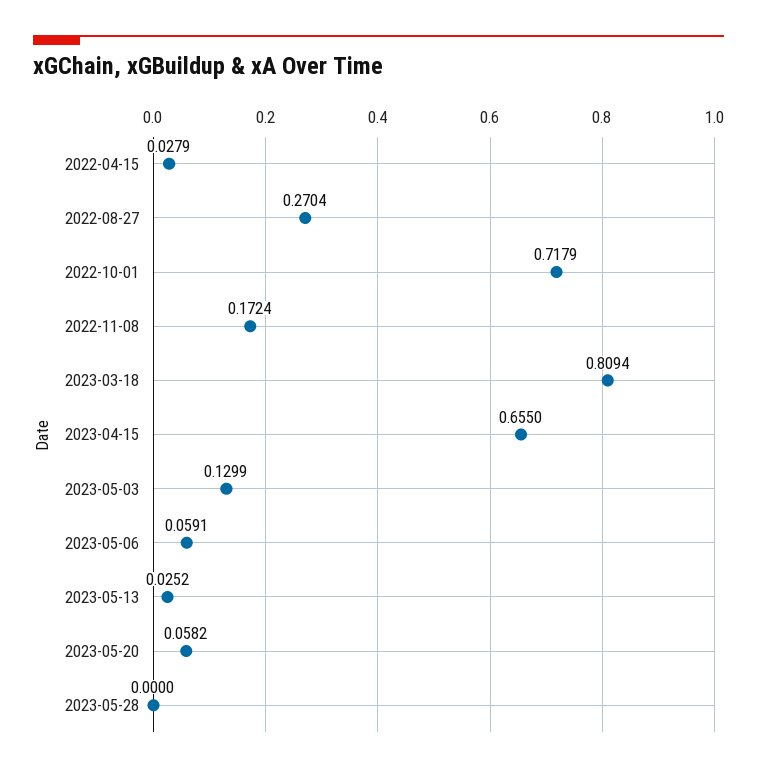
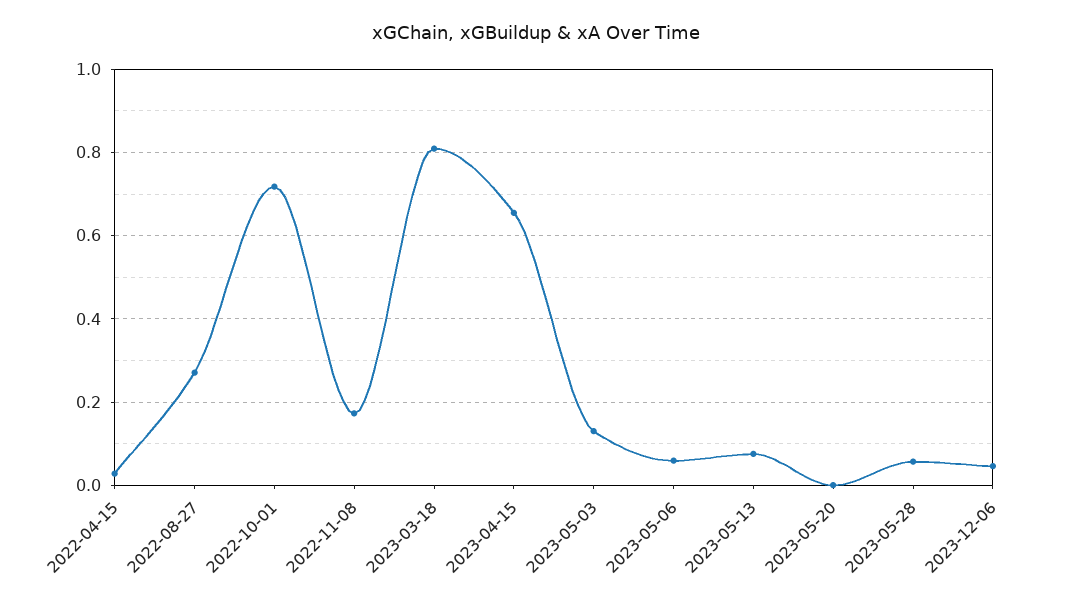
2023-05-13: 0.0252 -> 0.08
2023-05-20: 0.0582 -> 0
2023-05-28: 0 -> 0.06
2023-12-06: none -> 0.04

